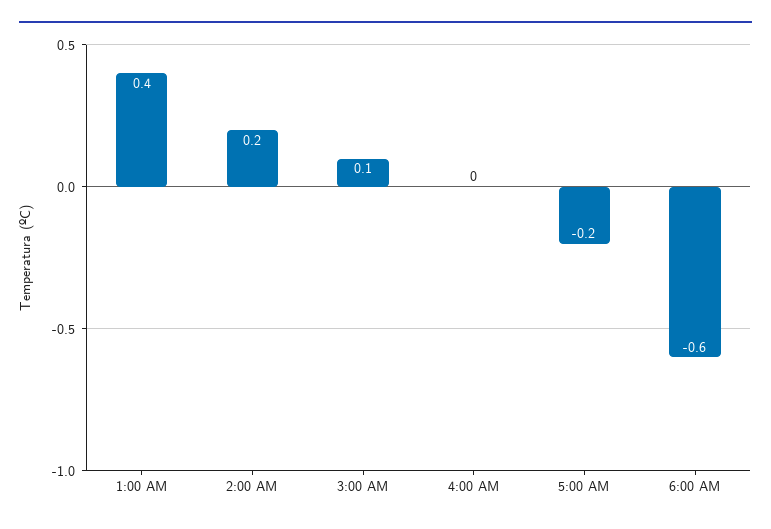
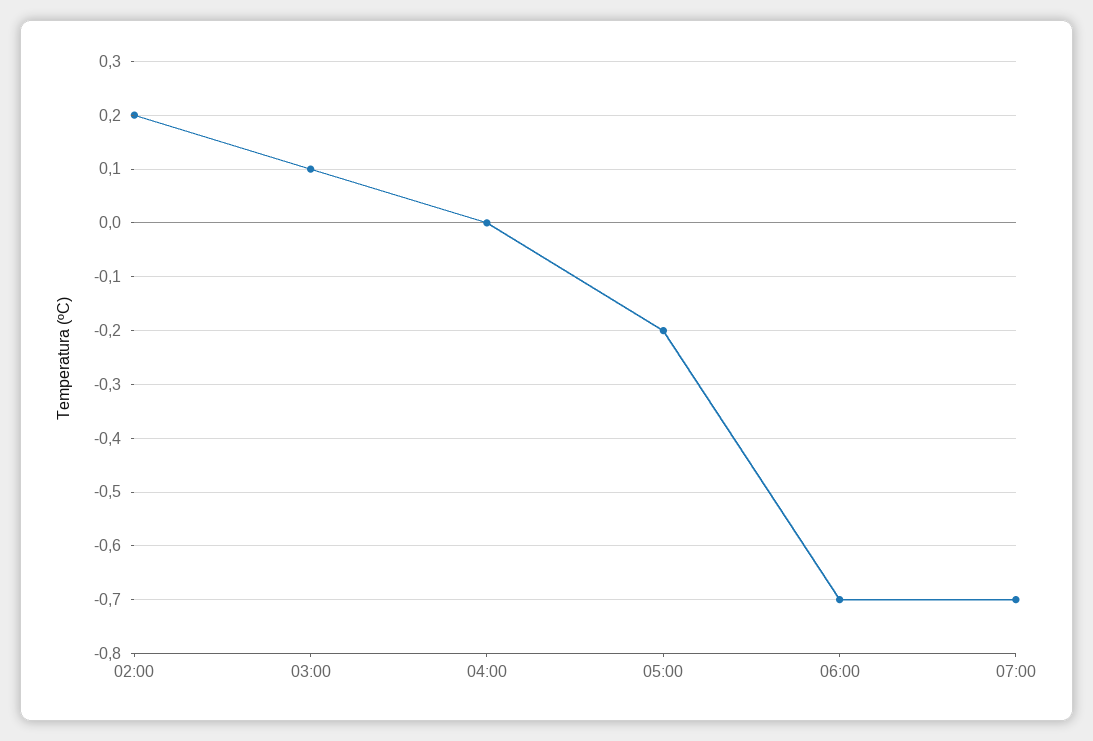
1:00 AM: 0.4 -> none
6:00 AM: -0.6 -> -0.7
07:00: none -> -0.7

